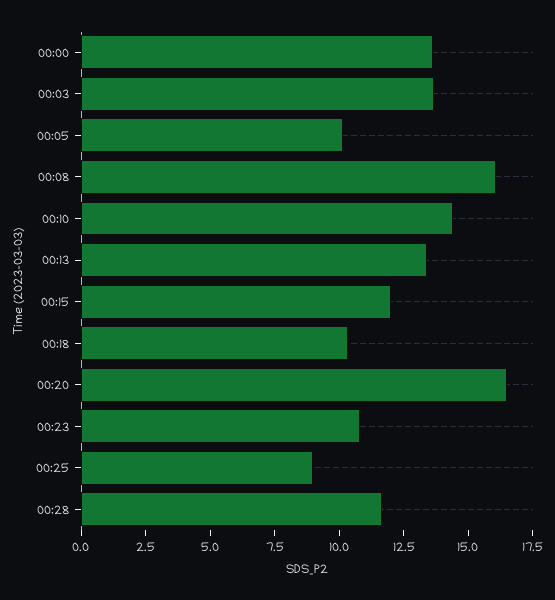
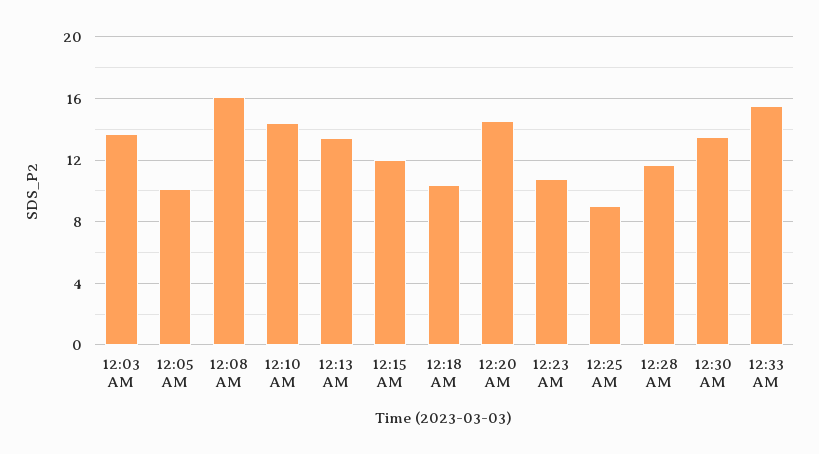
00:00: 13.5 -> none
00:20: 16.5 -> 14.5
12:30 AM: none -> 13.5
12:33 AM: none -> 15.5

